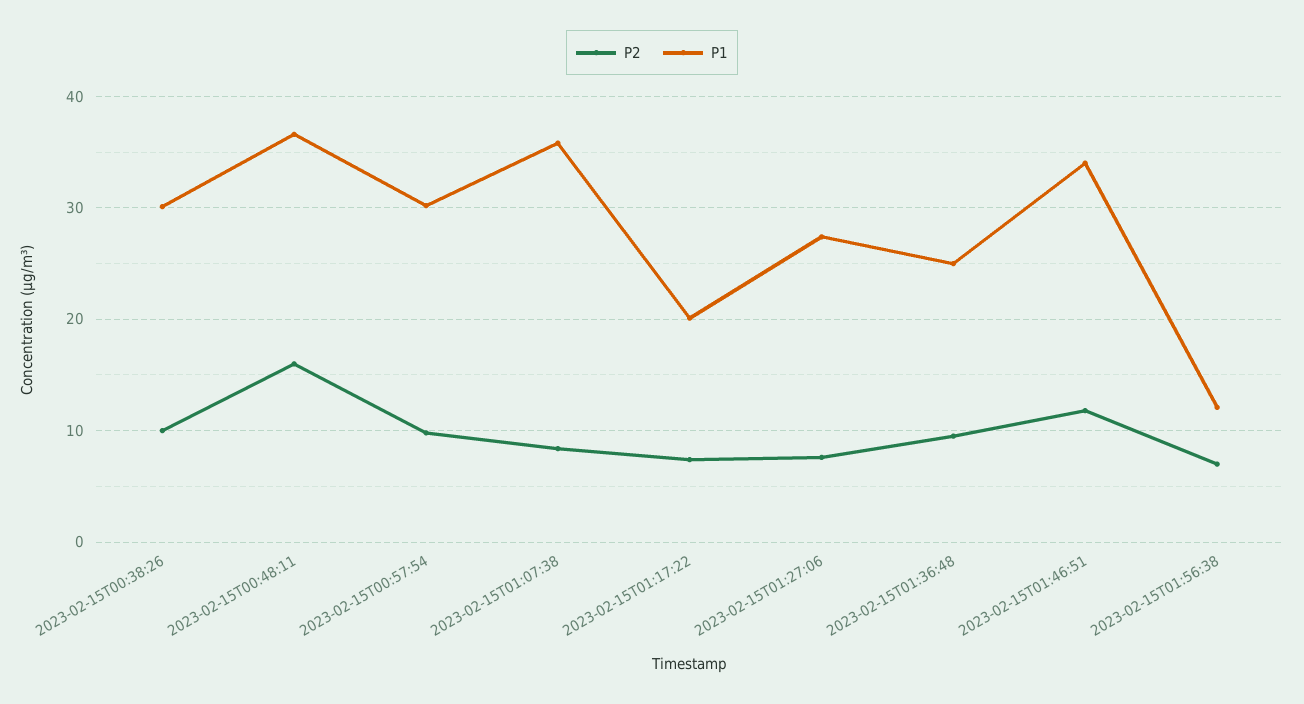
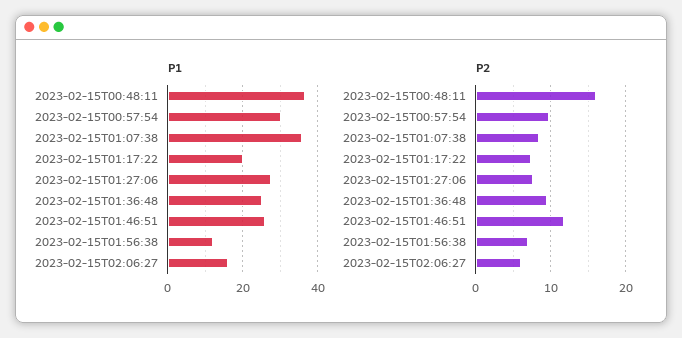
P2, 2023-02-15T00:38:26: 10 -> none
P1, 2023-02-15T00:38:26: 30 -> none
P1, 2023-02-15T01:46:51: 34 -> 26
P1, 2023-02-15T02:06:27: none -> 16
P2, 2023-02-15T02:06:27: none -> 6

